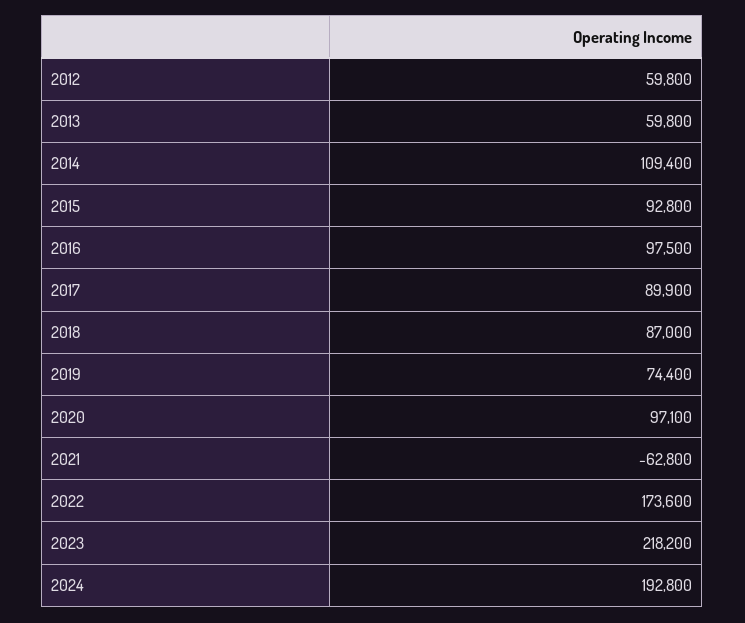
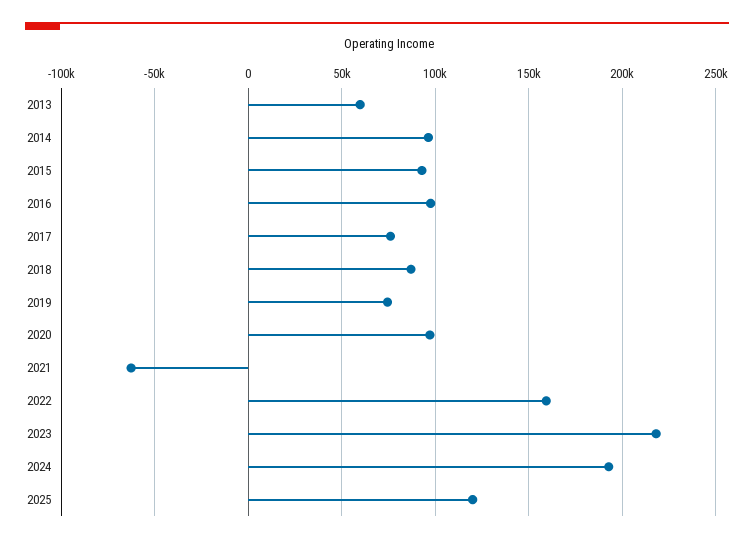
2012: 59800 -> none
2014: 109400 -> 95000
2017: 89900 -> 75000
2022: 173600 -> 160000
2025: none -> 120000

